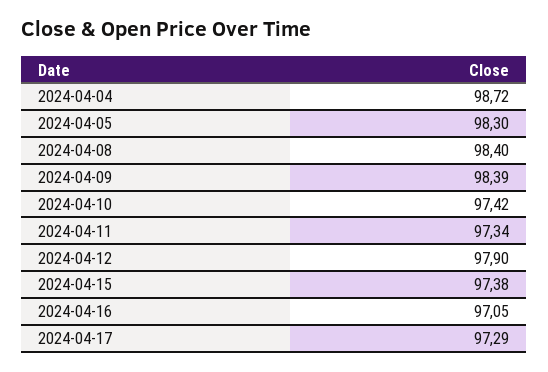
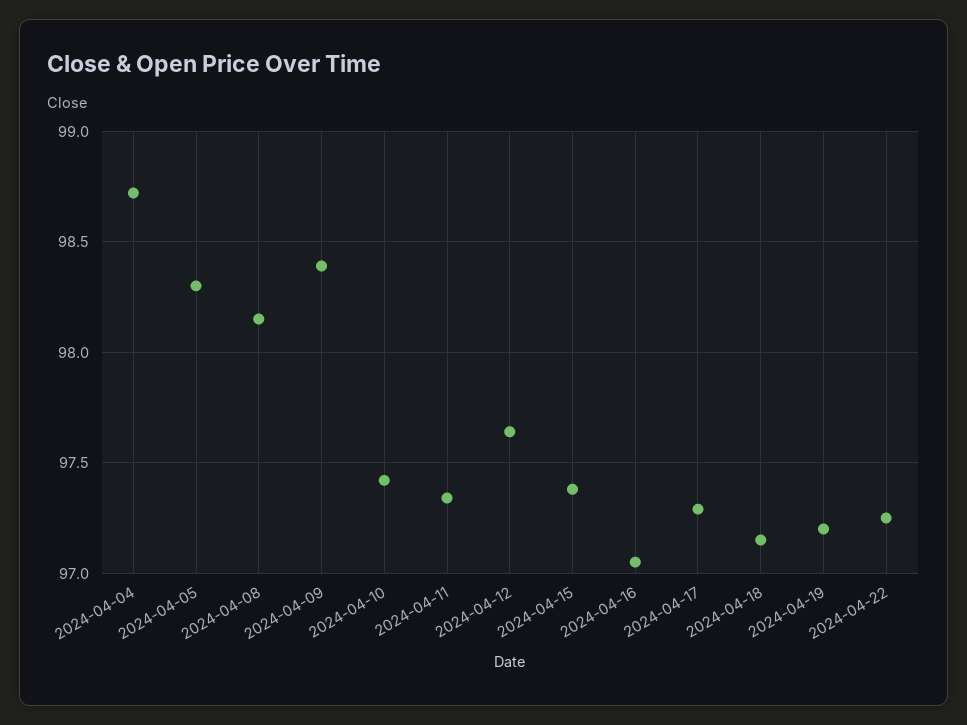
2024-04-08: 98.4 -> 98.15
2024-04-12: 97.9 -> 97.65
2024-04-18: none -> 97.15
2024-04-19: none -> 97.2
2024-04-22: none -> 97.25

